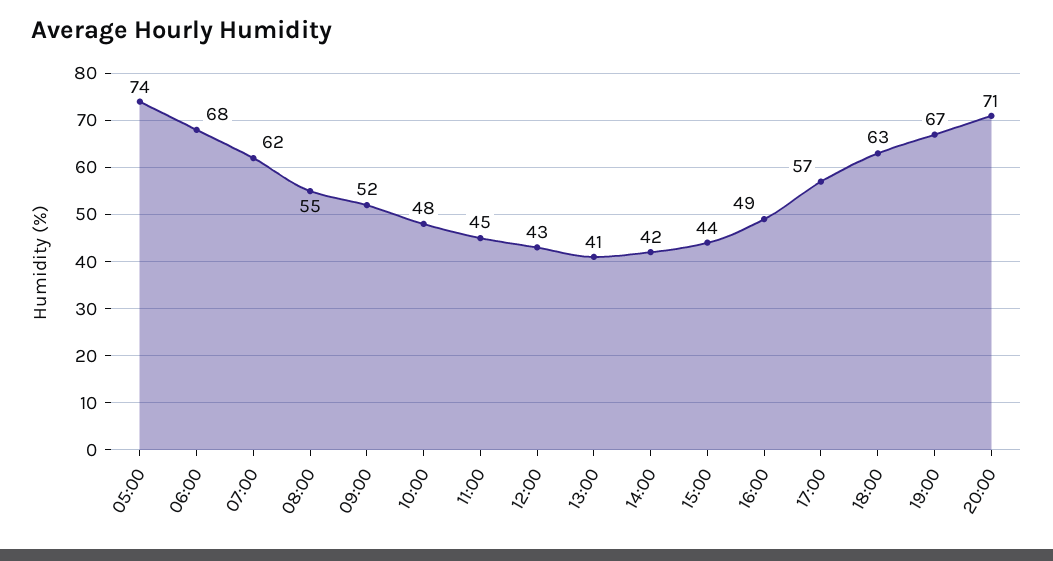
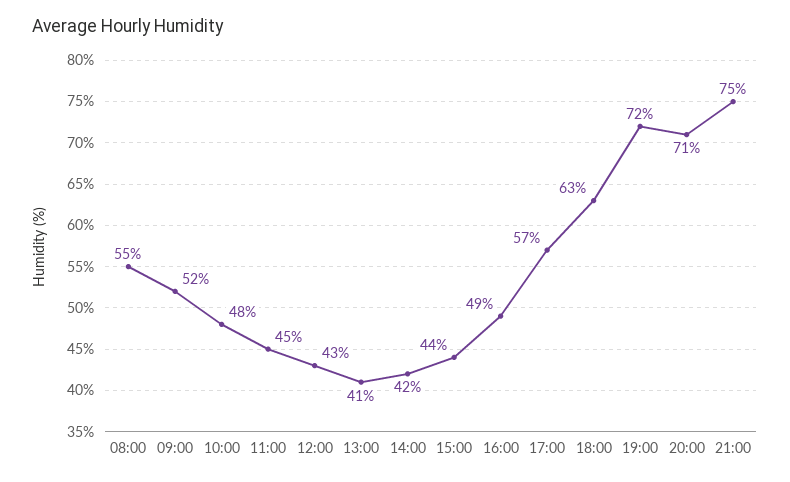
05:00: 74 -> none
06:00: 68 -> none
07:00: 62 -> none
19:00: 67 -> 72
21:00: none -> 75

